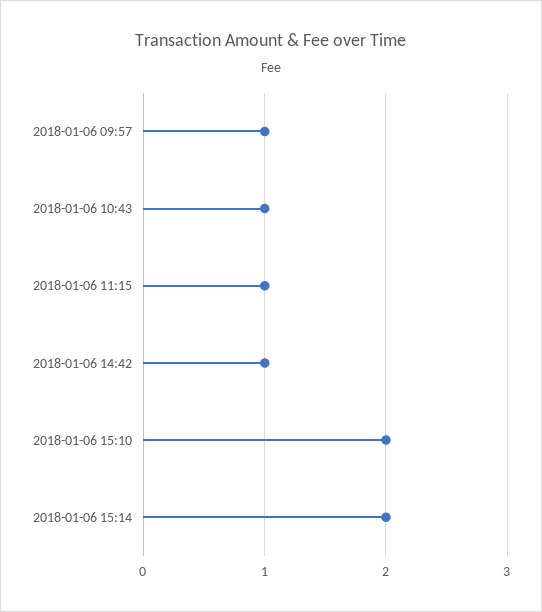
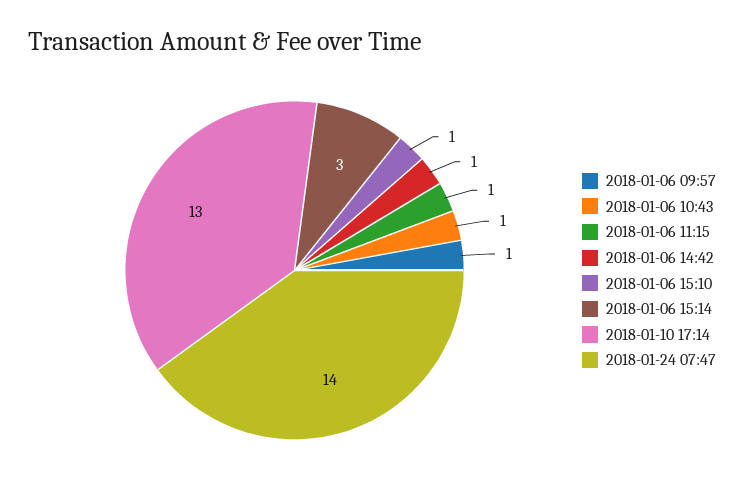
2018-01-06 15:10: 2 -> 1
2018-01-06 15:14: 2 -> 3
2018-01-10 17:14: none -> 13
2018-01-24 07:47: none -> 14

